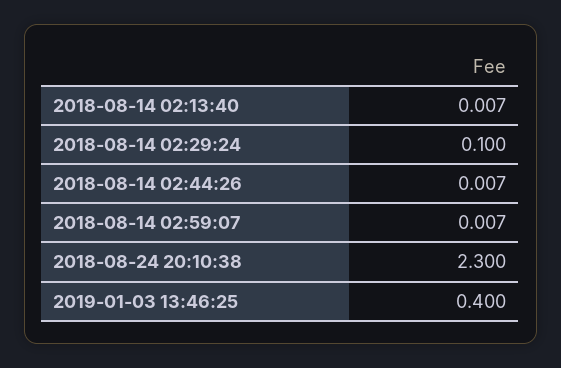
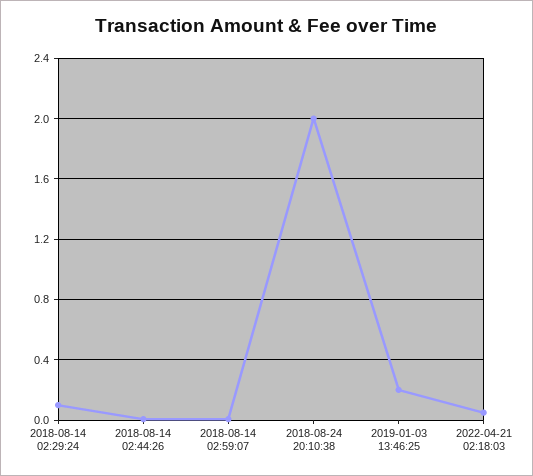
2018-08-14 02:13:40: 0.007 -> none
2018-08-24 20:10:38: 2.3 -> 2
2019-01-03 13:46:25: 0.4 -> 0.2
2022-04-21 02:18:03: none -> 0.05

